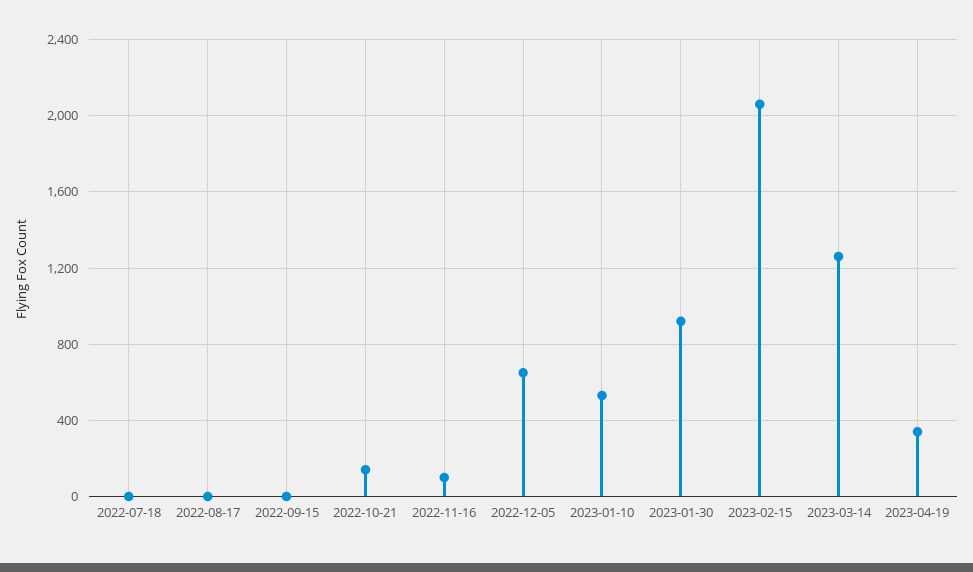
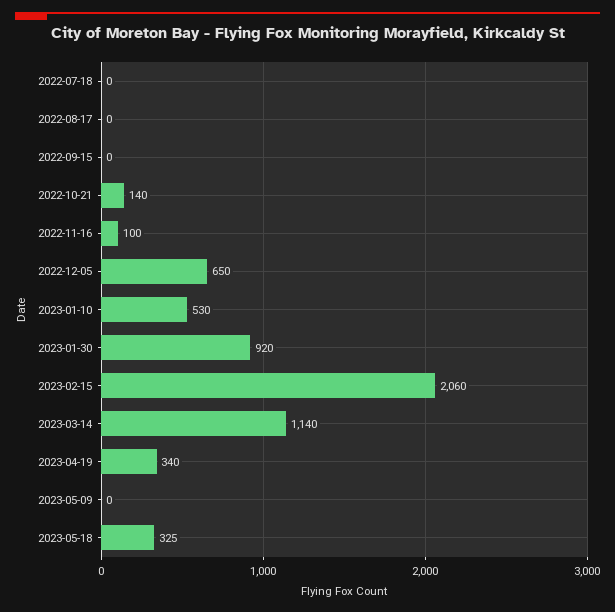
2023-03-14: 1250 -> 1140
2023-05-09: none -> 0
2023-05-18: none -> 325

